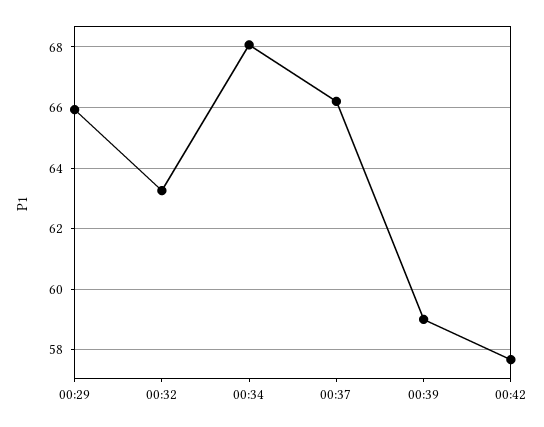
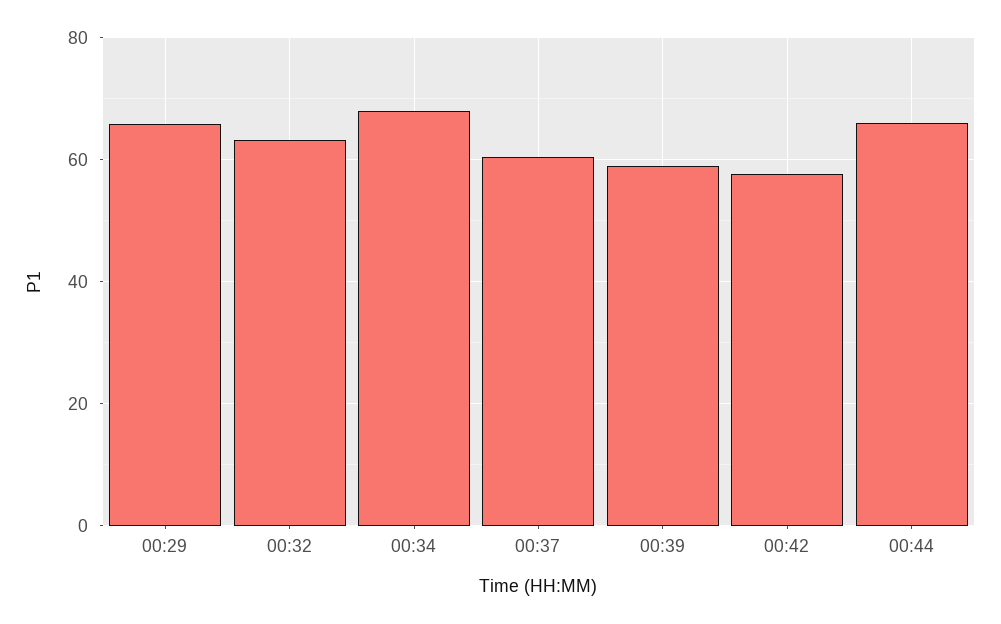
00:37: 66.2 -> 60
00:44: none -> 66

